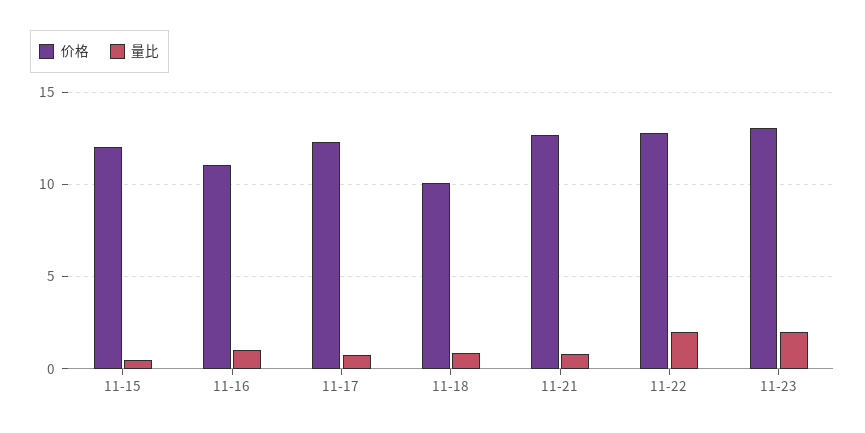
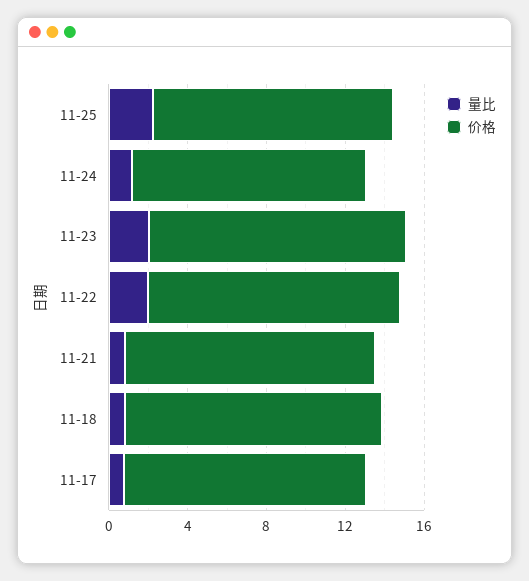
价格, 11-15: 12 -> none
量比, 11-15: 0.5 -> none
价格, 11-16: 11 -> none
量比, 11-16: 1 -> none
价格, 11-18: 10 -> 13
量比, 11-25: none -> 2
价格, 11-25: none -> 12
量比, 11-24: none -> 1
价格, 11-24: none -> 12

